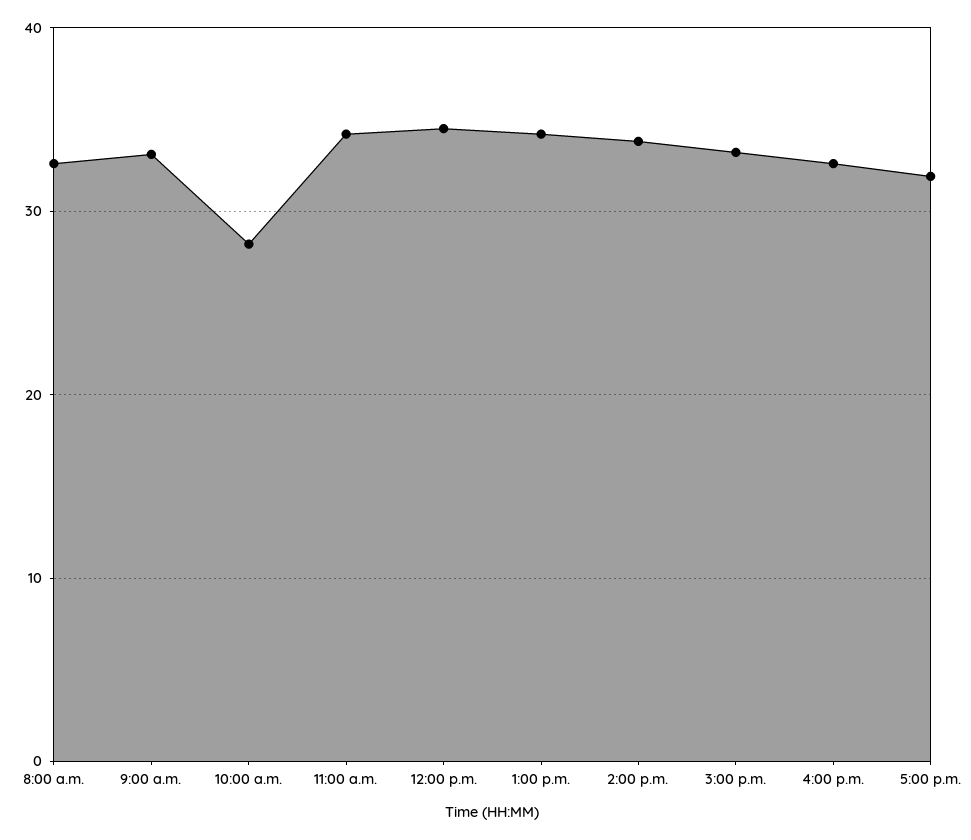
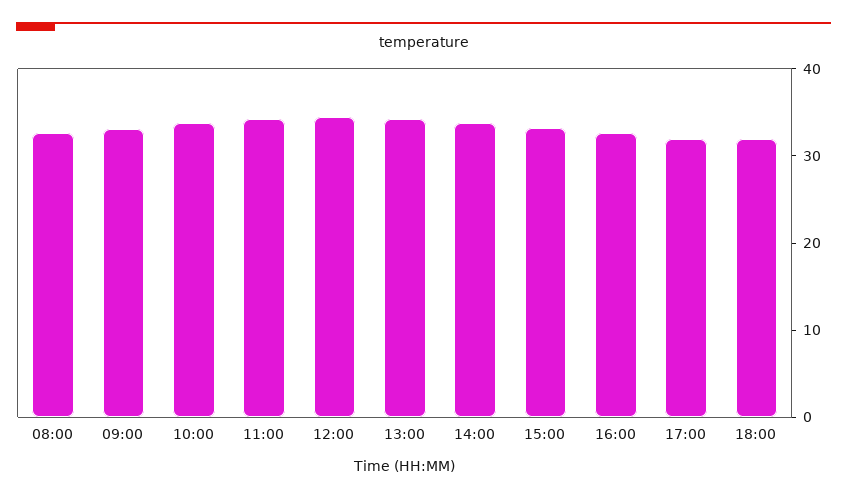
10:00 a.m.: 28 -> 34
18:00: none -> 32

